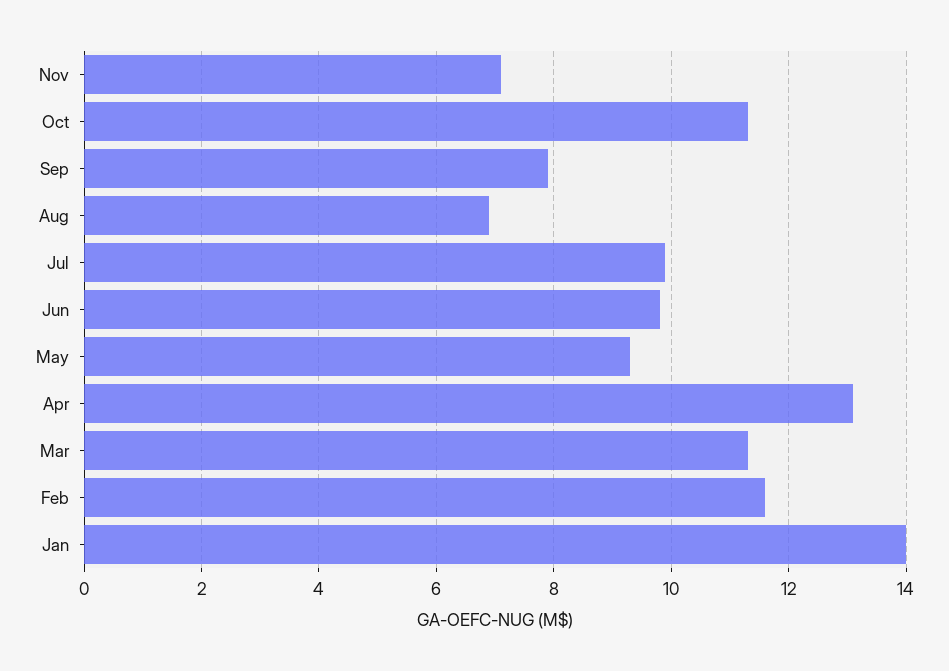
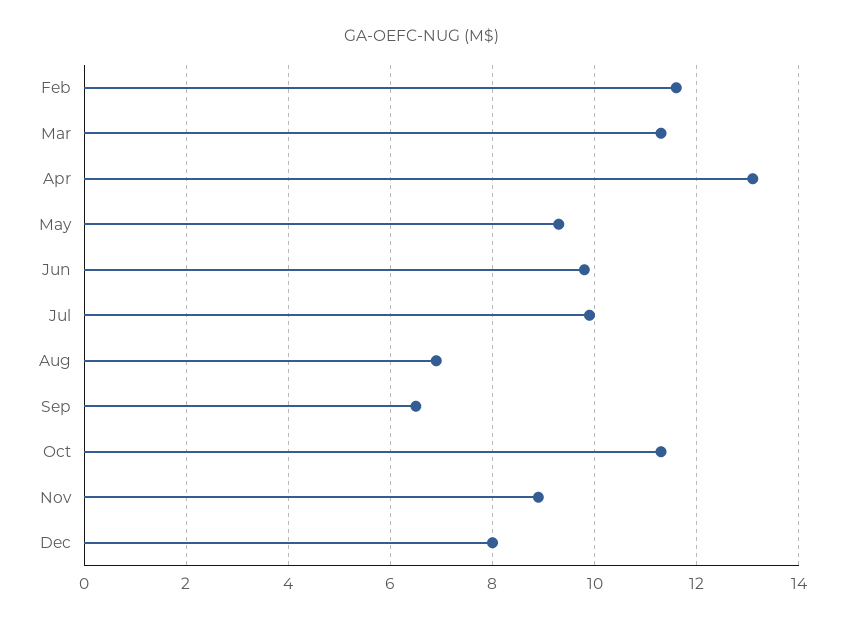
Nov: 7 -> 9
Sep: 8 -> 6.5
Jan: 14 -> none
Dec: none -> 8

